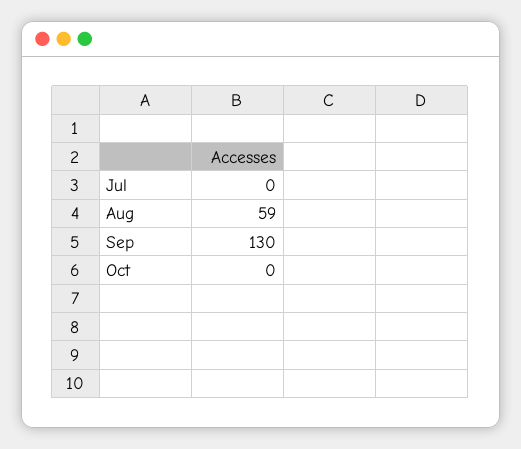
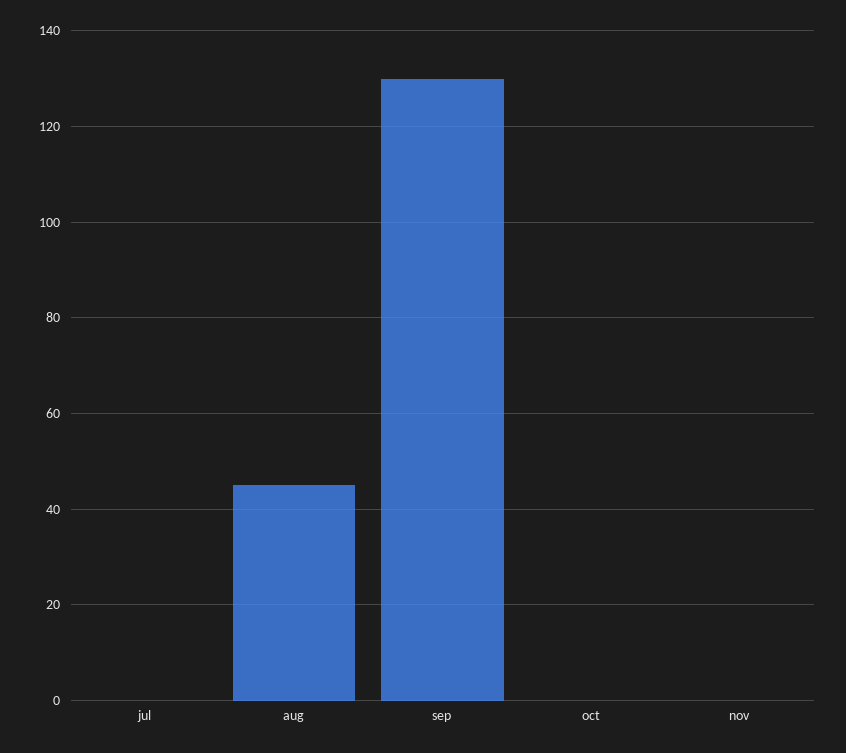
Aug: 59 -> 45
nov: none -> 0

